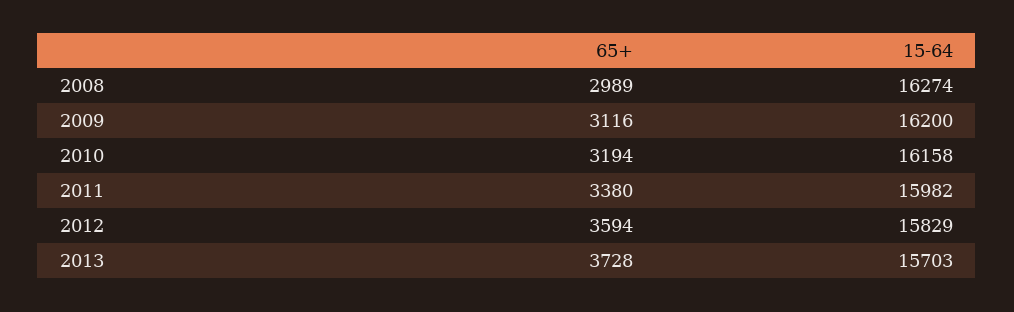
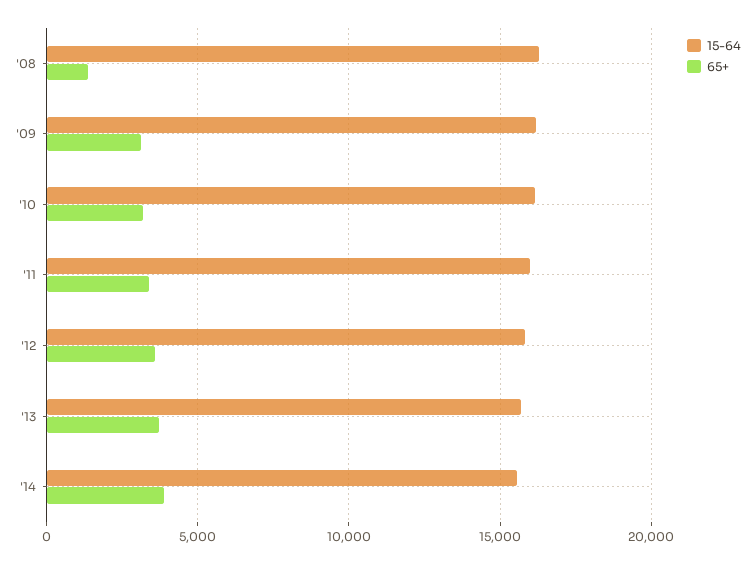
65+, 2008: 2989 -> 1500
15-64, '14: none -> 15500
65+, '14: none -> 4000

